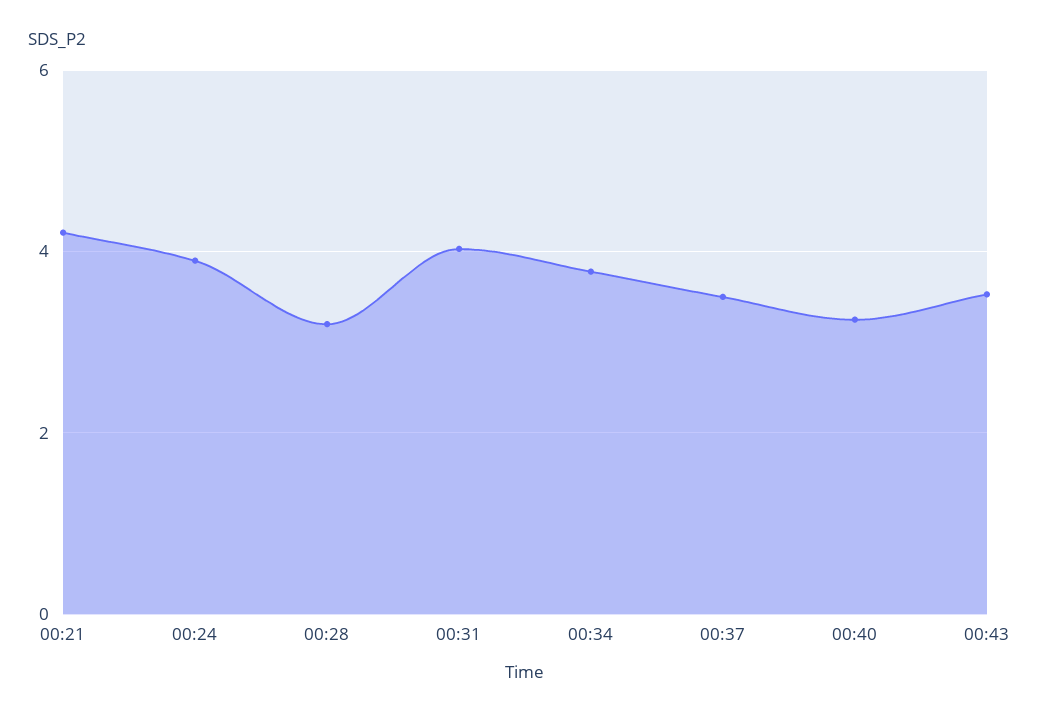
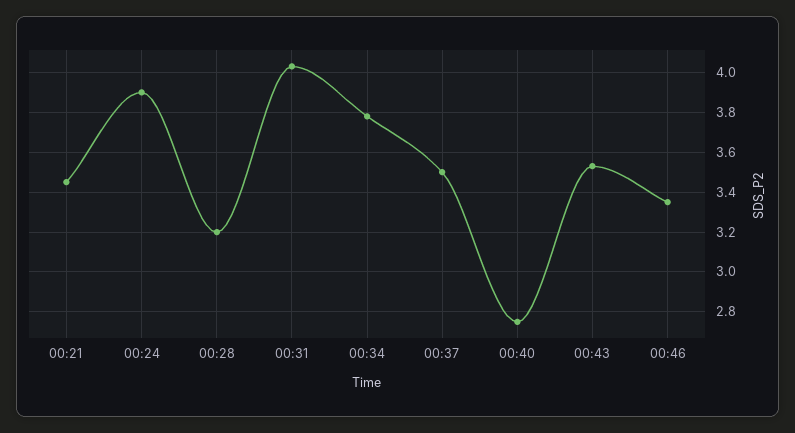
00:21: 4.2 -> 3.45
00:40: 3.2 -> 2.75
00:46: none -> 3.35

